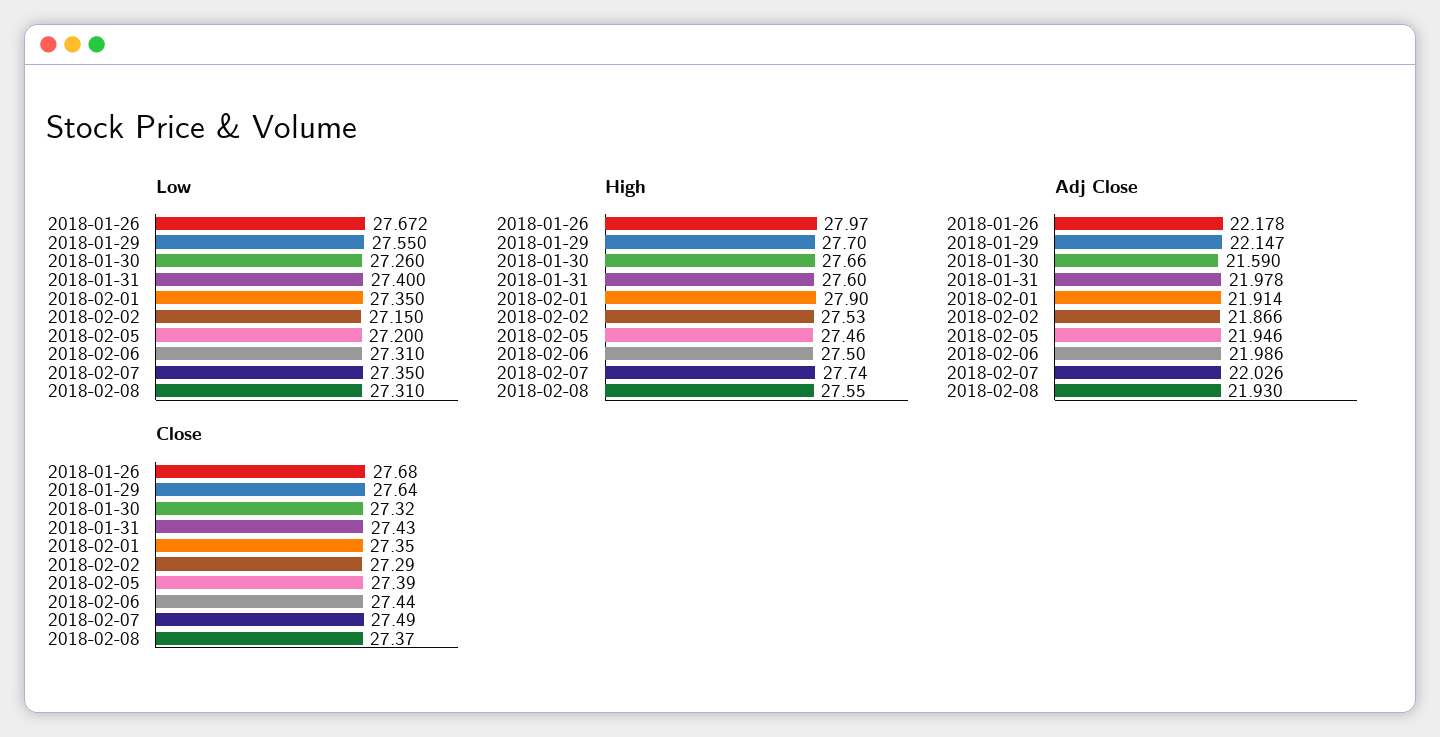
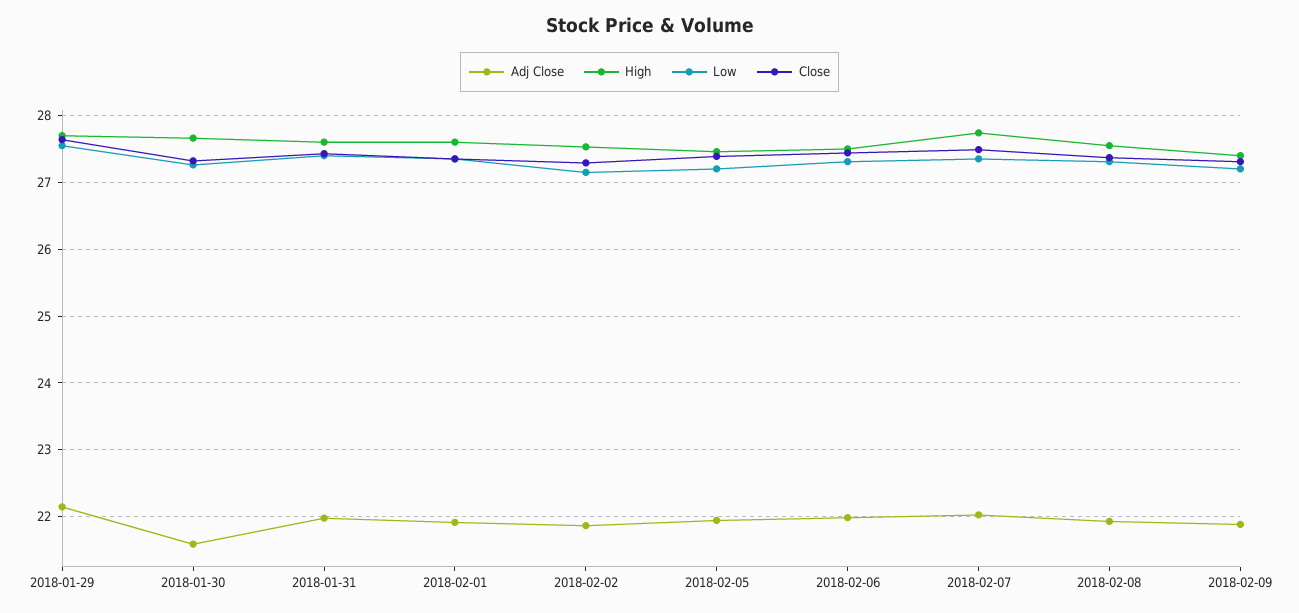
Low, 2018-01-26: 27.672 -> none
High, 2018-01-26: 27.97 -> none
High, 2018-02-01: 27.9 -> 27.6
Adj Close, 2018-01-26: 22.178 -> none
Close, 2018-01-26: 27.68 -> none
Adj Close, 2018-02-09: none -> 21.9
High, 2018-02-09: none -> 27.4
Low, 2018-02-09: none -> 27.2
Close, 2018-02-09: none -> 27.3

